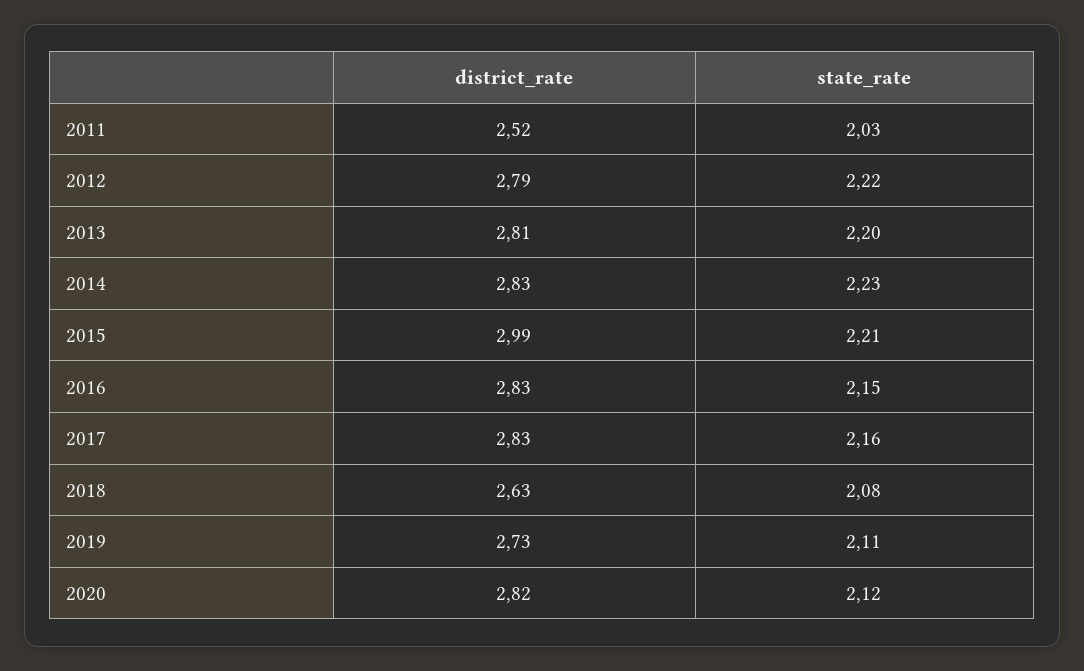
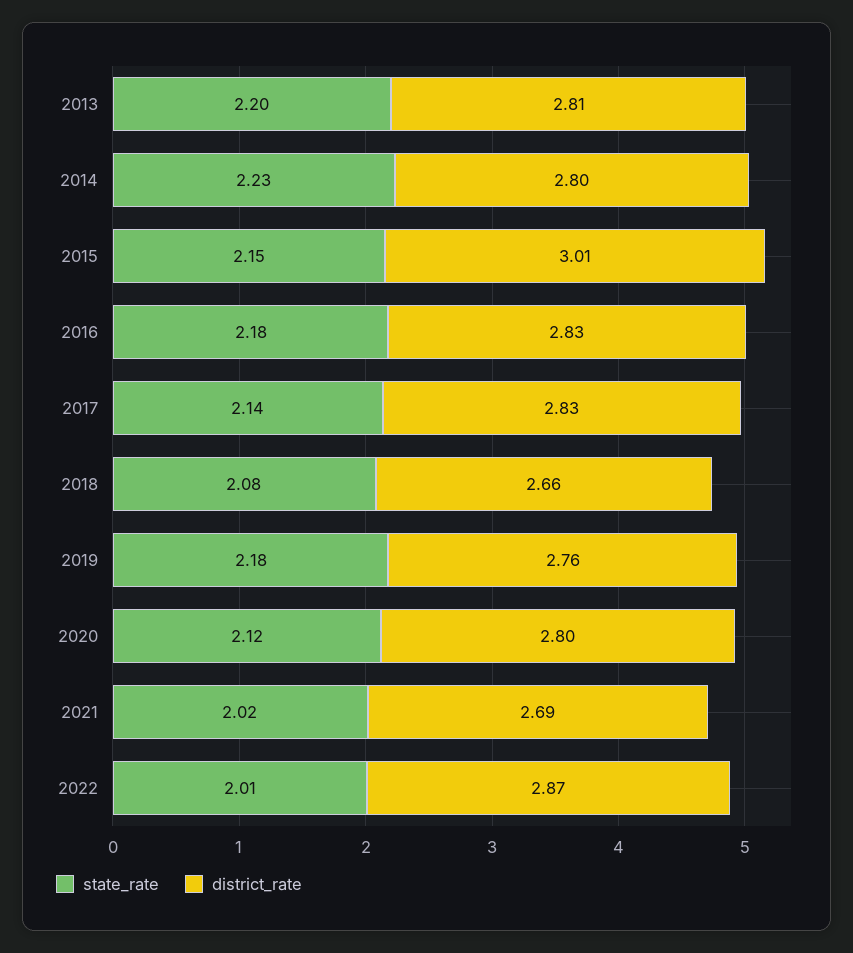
district_rate, 2011: 2.52 -> none
state_rate, 2011: 2.03 -> none
district_rate, 2012: 2.79 -> none
state_rate, 2012: 2.22 -> none
district_rate, 2014: 2.83 -> 2.8
district_rate, 2015: 2.99 -> 3.01
state_rate, 2015: 2.21 -> 2.15
state_rate, 2016: 2.15 -> 2.18
state_rate, 2017: 2.16 -> 2.14
district_rate, 2018: 2.63 -> 2.66
district_rate, 2019: 2.73 -> 2.76
state_rate, 2019: 2.11 -> 2.18
district_rate, 2020: 2.82 -> 2.8
state_rate, 2021: none -> 2.02
district_rate, 2021: none -> 2.69
state_rate, 2022: none -> 2.01
district_rate, 2022: none -> 2.87

